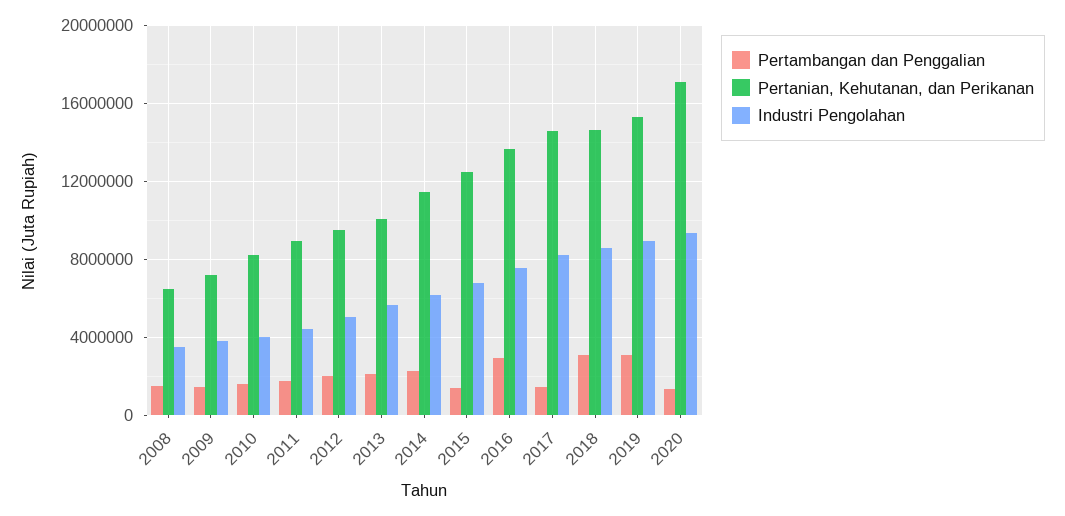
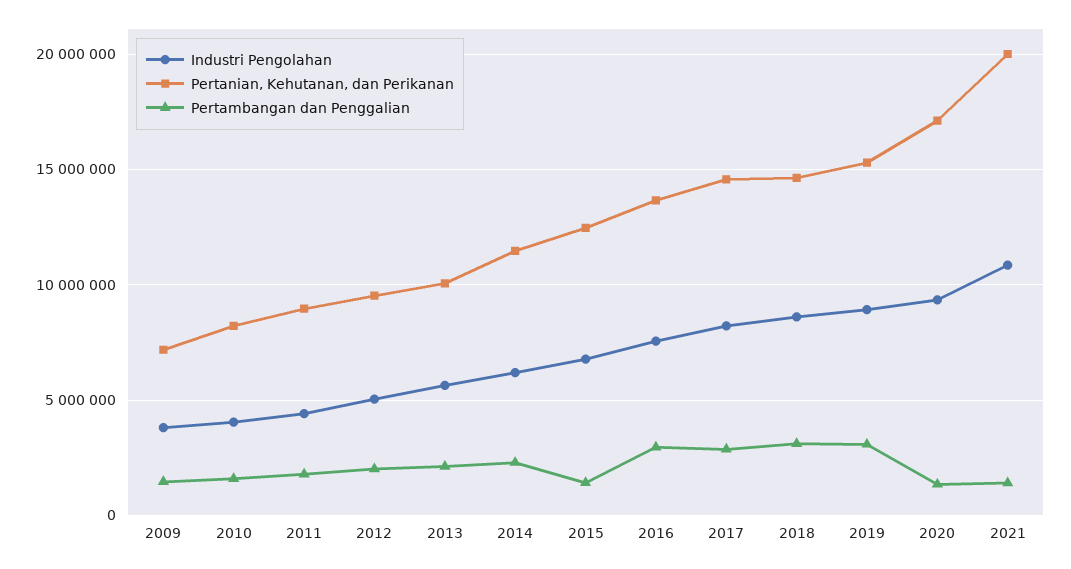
Pertambangan dan Penggalian, 2008: 1500000 -> none
Pertanian, Kehutanan, dan Perikanan, 2008: 6500000 -> none
Industri Pengolahan, 2008: 3500000 -> none
Pertambangan dan Penggalian, 2017: 1500000 -> 3000000
Industri Pengolahan, 2021: none -> 11000000
Pertanian, Kehutanan, dan Perikanan, 2021: none -> 20000000
Pertambangan dan Penggalian, 2021: none -> 1500000

